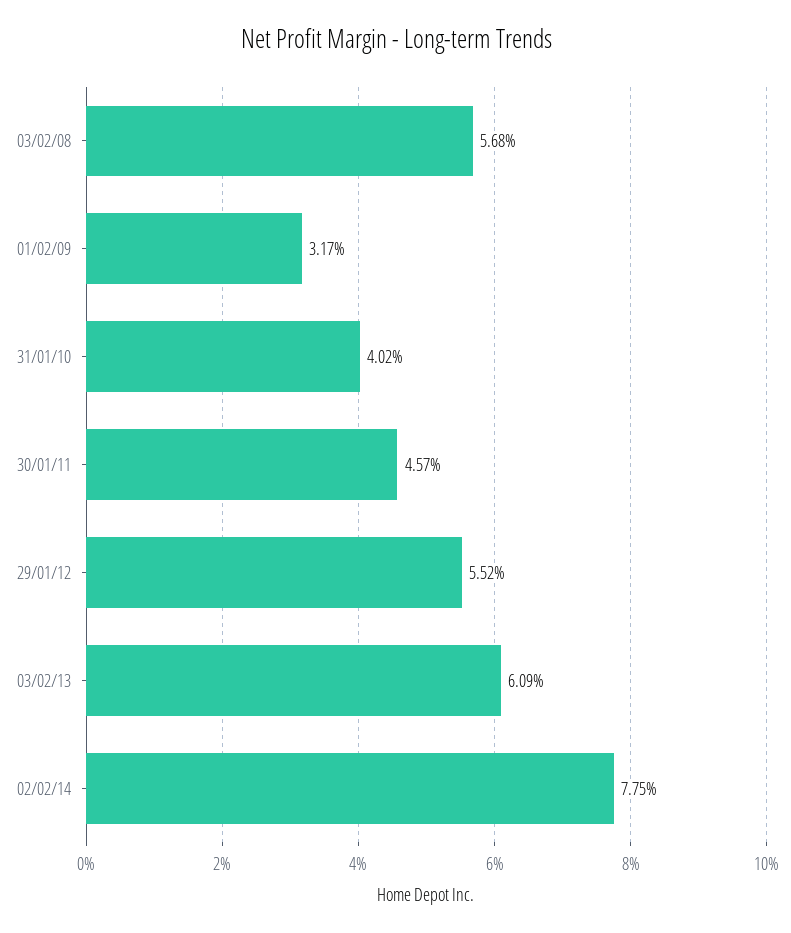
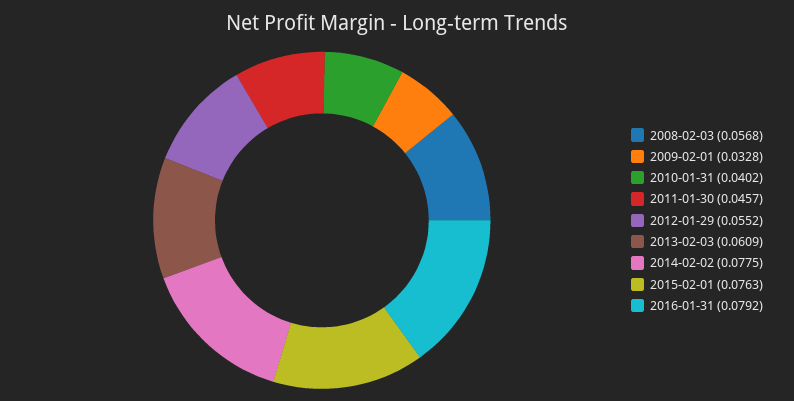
01/02/09: 0.0317 -> 0.0328
2015-02-01: none -> 0.0763
2016-01-31: none -> 0.0792

